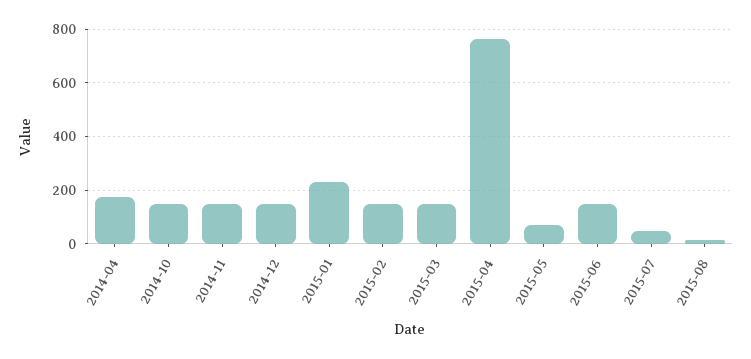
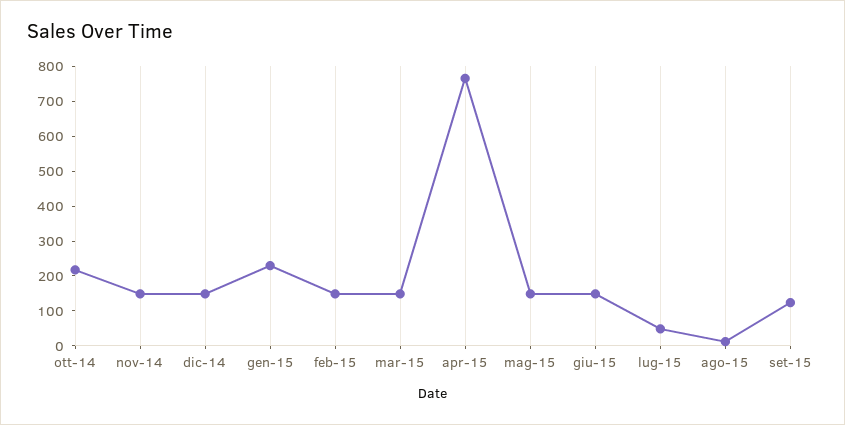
2014-04: 175 -> none
2014-10: 150 -> 225
2015-05: 75 -> 150
set-15: none -> 125

